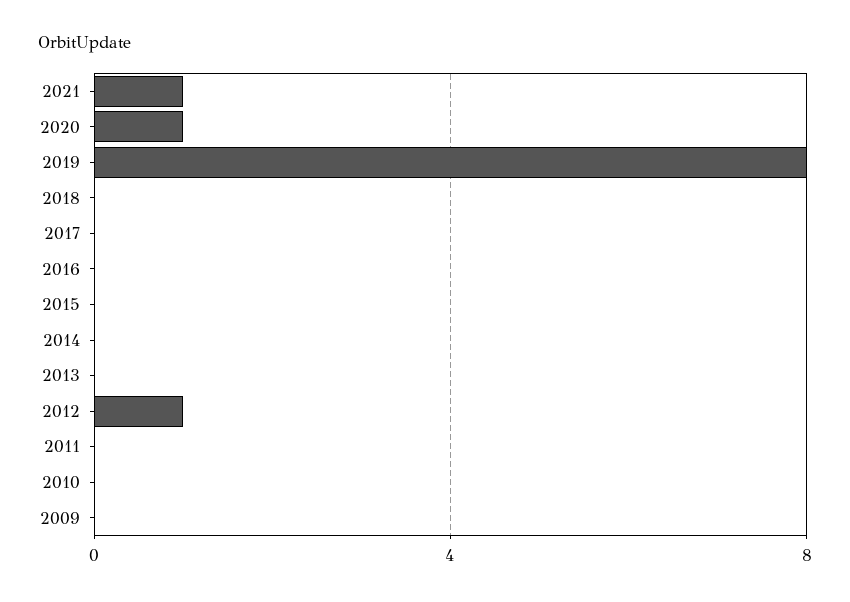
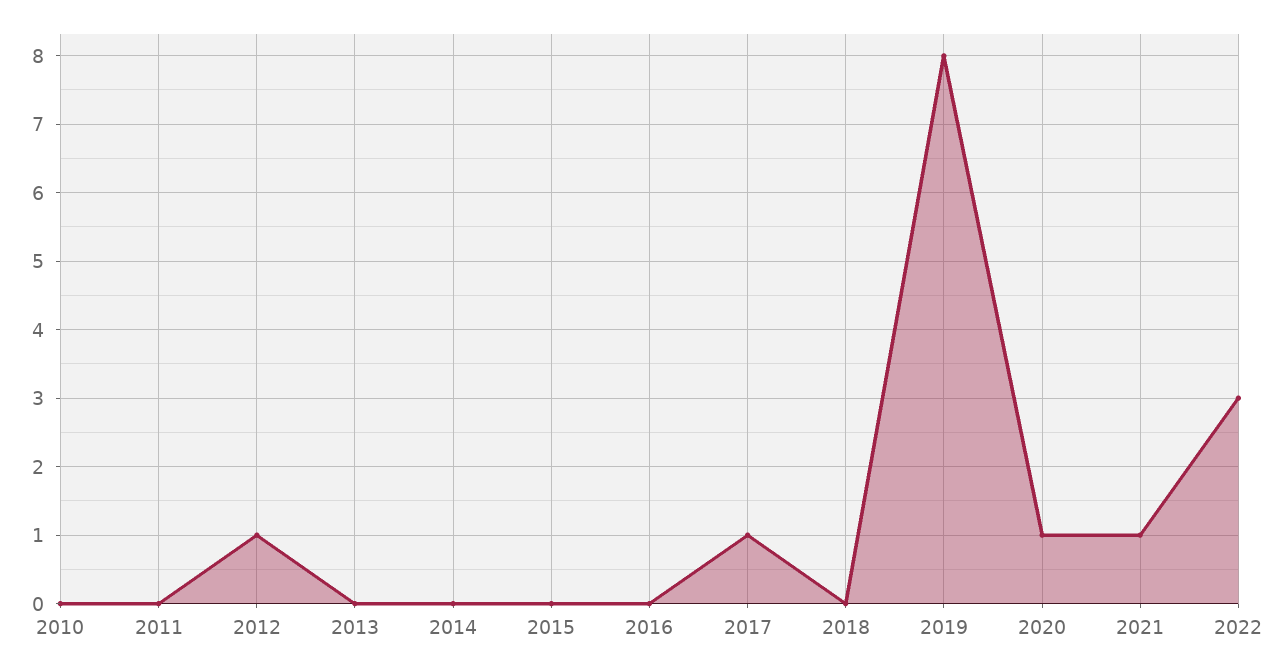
2017: 0 -> 1
2009: 0 -> none
2022: none -> 3

